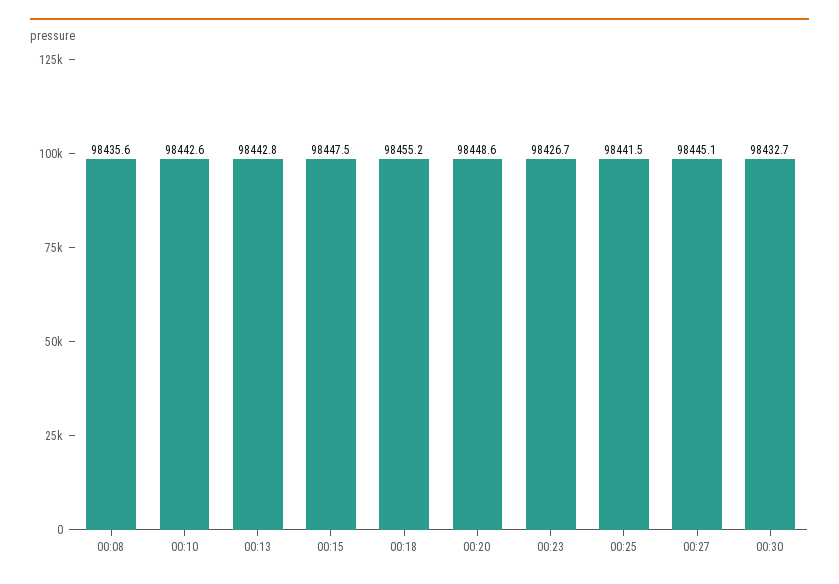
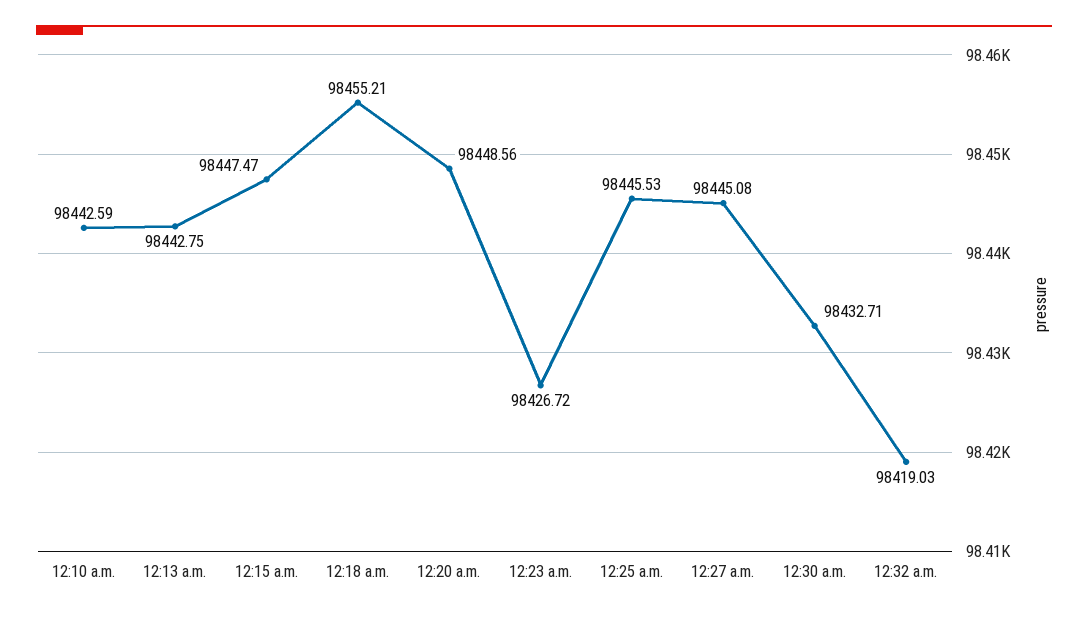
00:08: 98435.6 -> none
00:25: 98441.5 -> 98445.53
12:32 a.m.: none -> 98419.03

